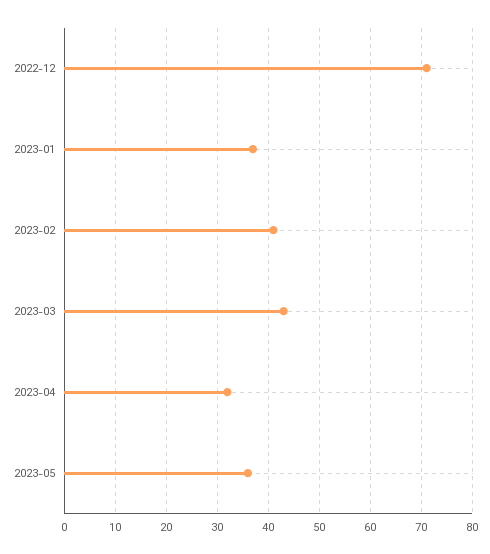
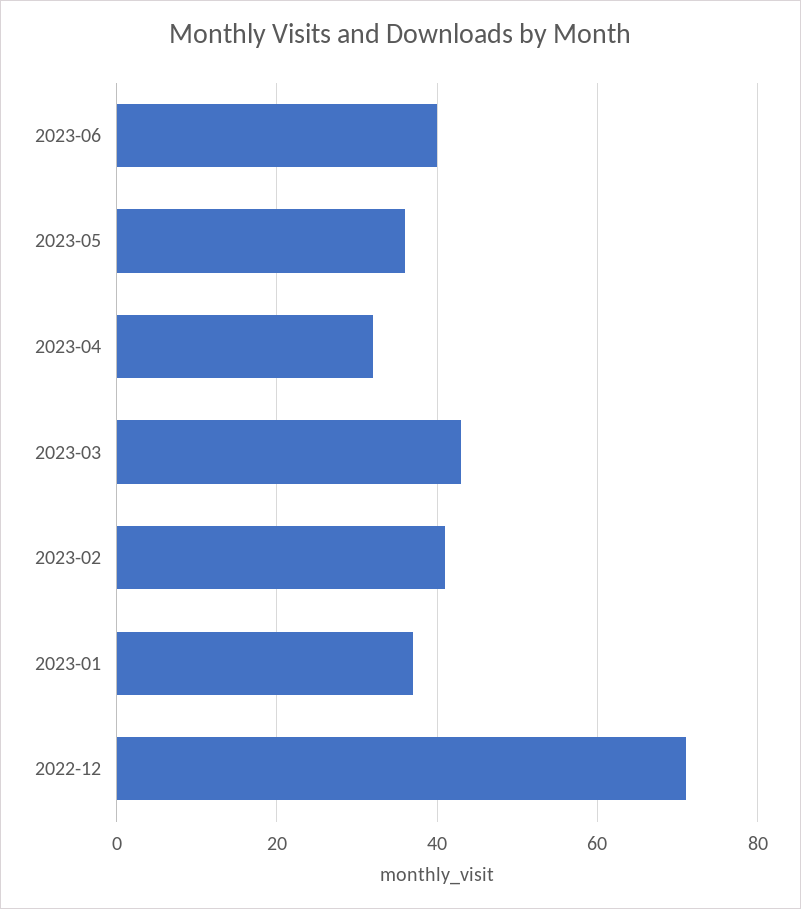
2023-06: none -> 40

